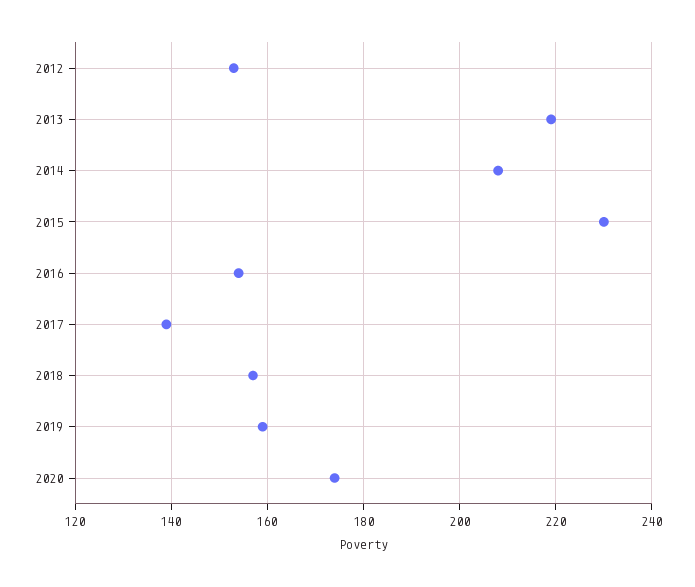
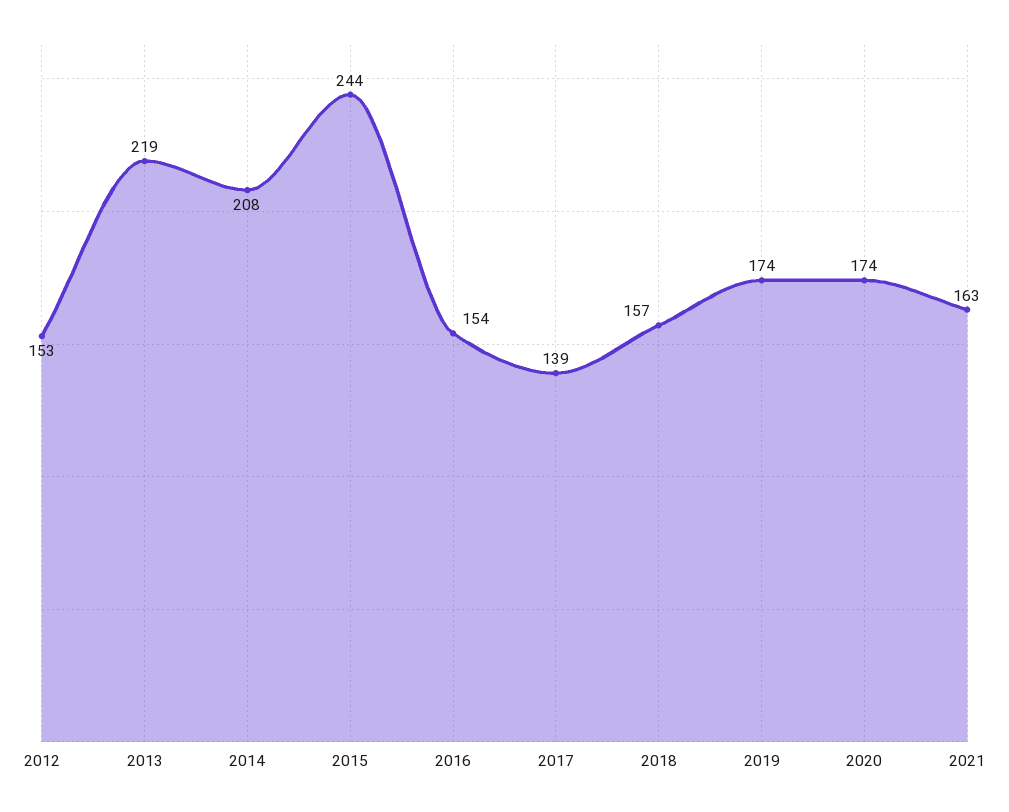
2015: 230 -> 244
2019: 160 -> 174
2021: none -> 163

